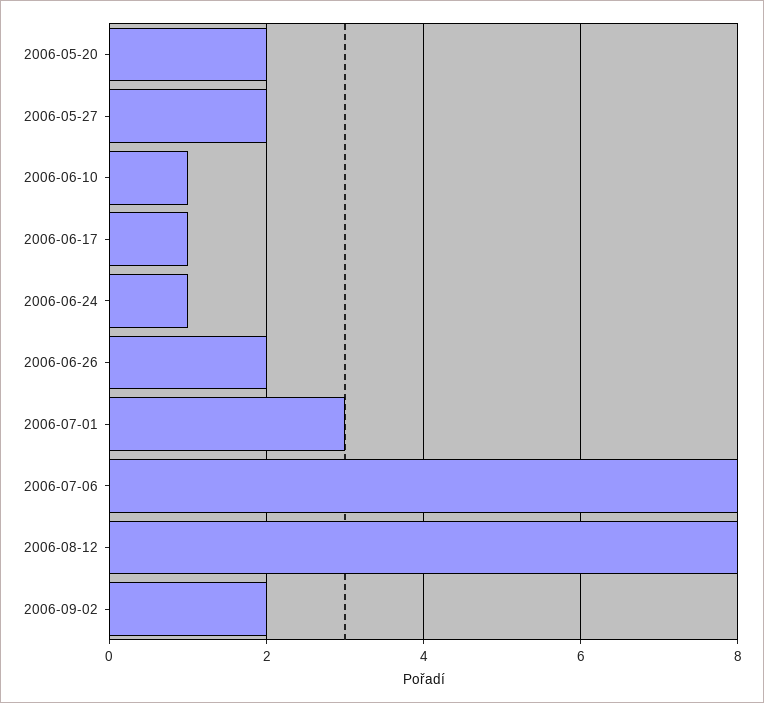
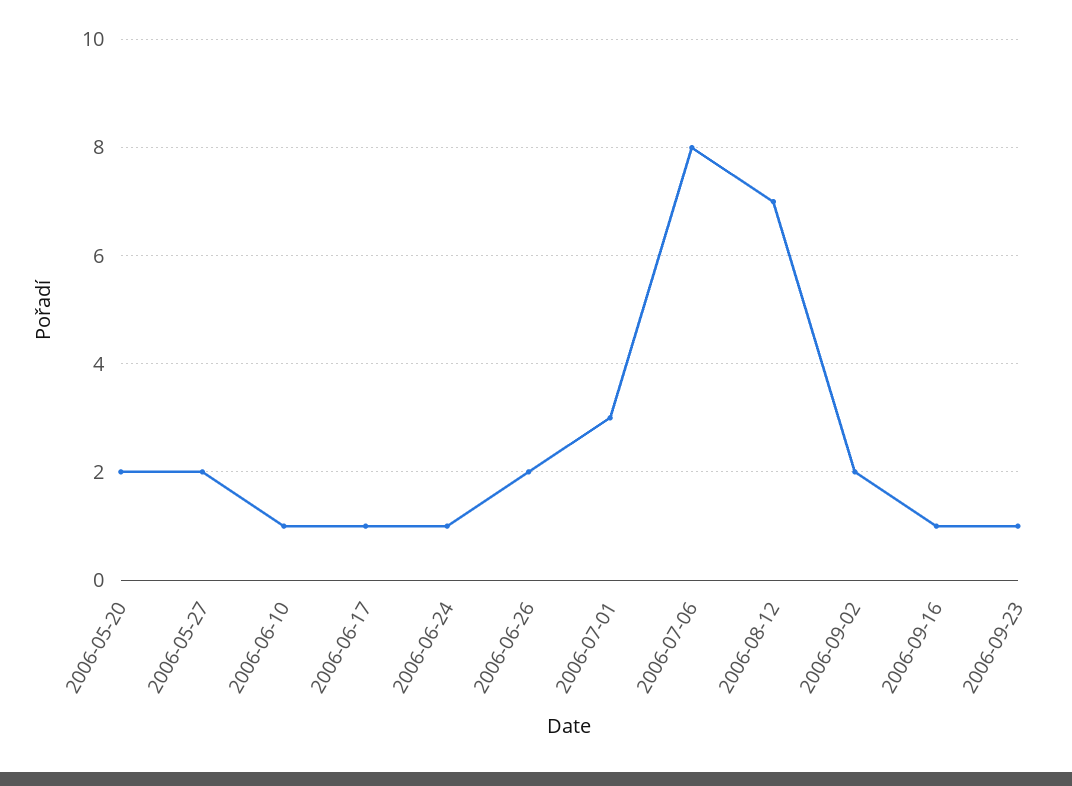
2006-08-12: 8 -> 7
2006-09-16: none -> 1
2006-09-23: none -> 1

